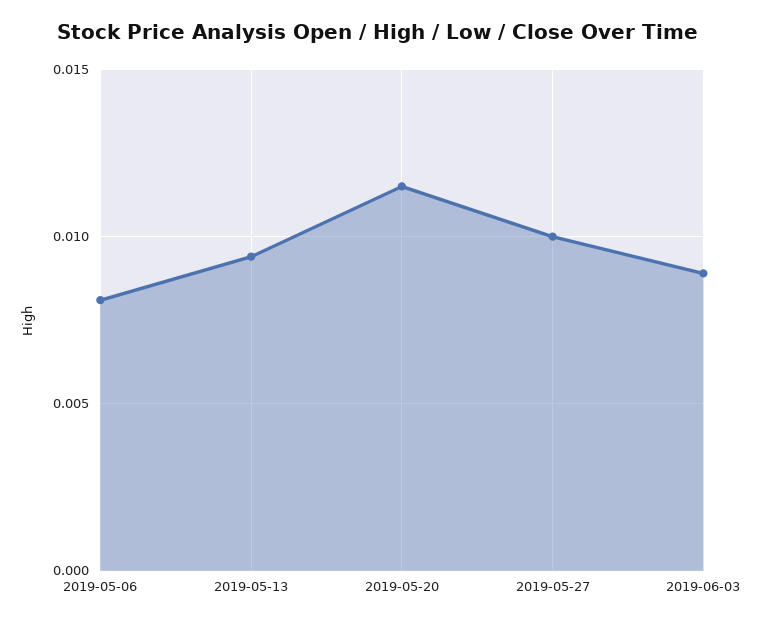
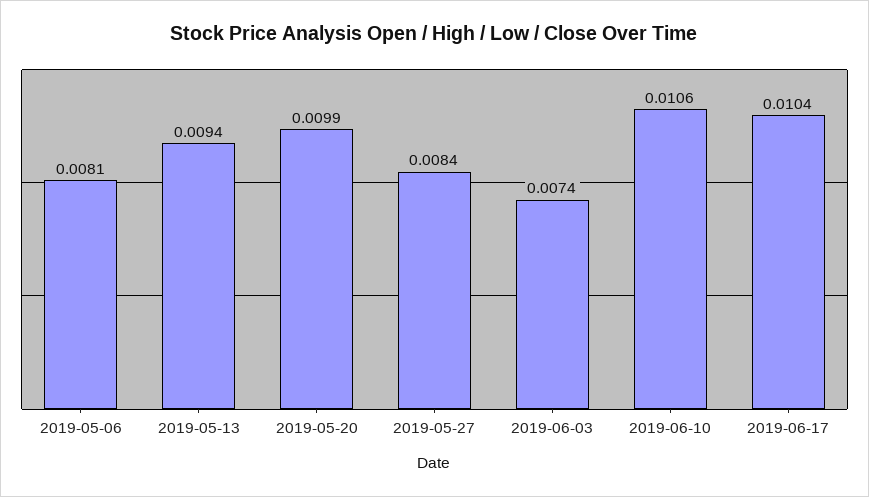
2019-05-20: 0.0115 -> 0.0099
2019-05-27: 0.01 -> 0.0084
2019-06-03: 0.009 -> 0.0074
2019-06-10: none -> 0.0106
2019-06-17: none -> 0.0104

